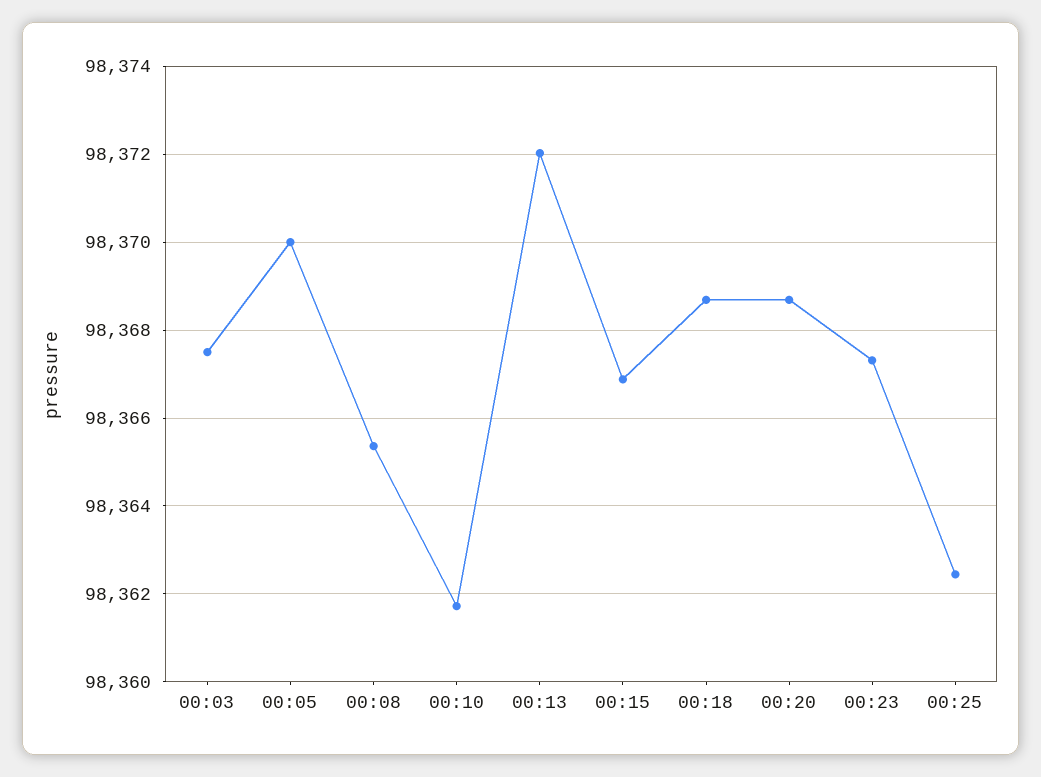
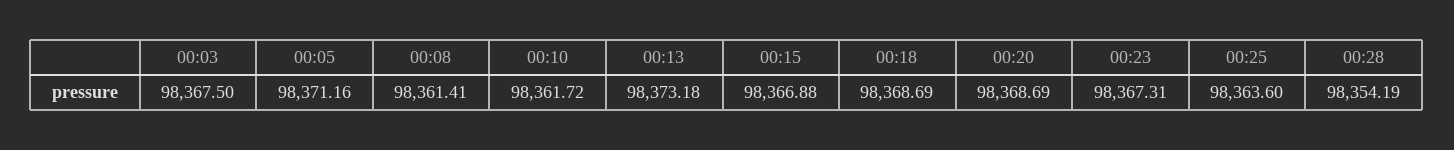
00:05: 98370 -> 98371.16
00:08: 98365.4 -> 98361.41
00:13: 98372 -> 98373.18
00:25: 98362.4 -> 98363.6
00:28: none -> 98354.19

